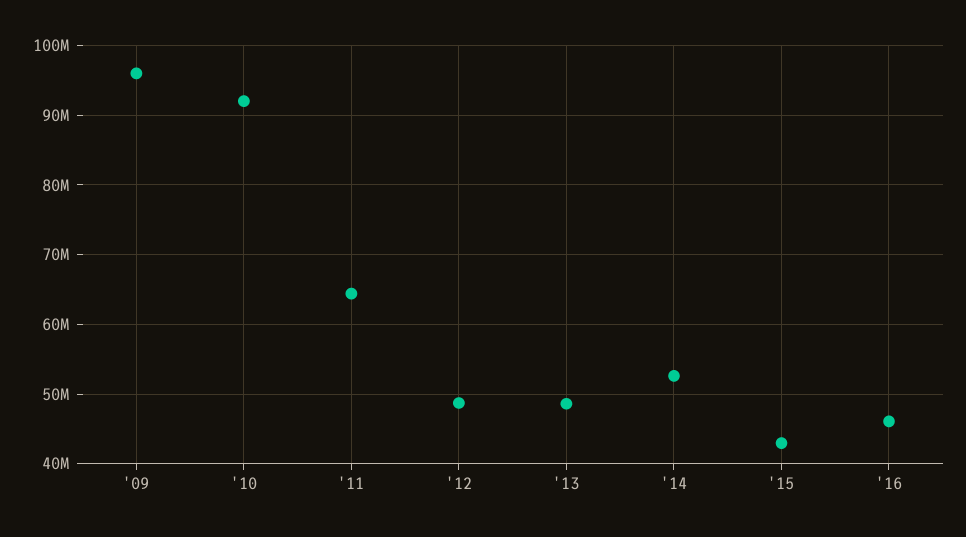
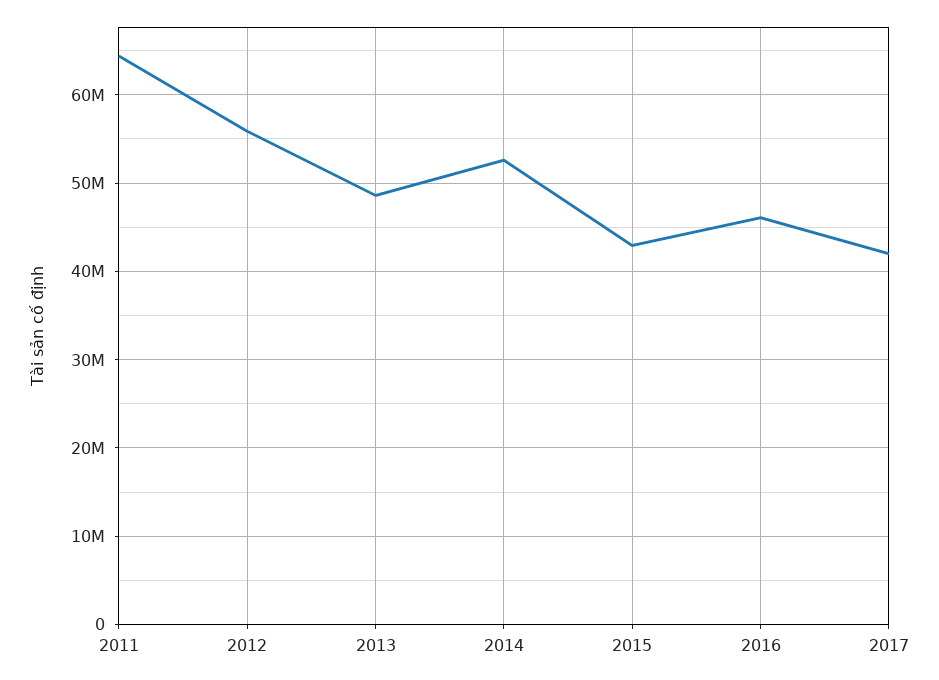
'09: 96000000 -> none
'10: 92000000 -> none
'12: 49000000 -> 56000000
2017: none -> 42000000

